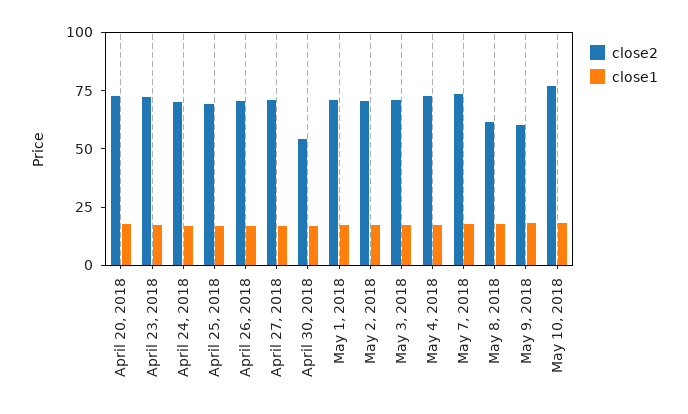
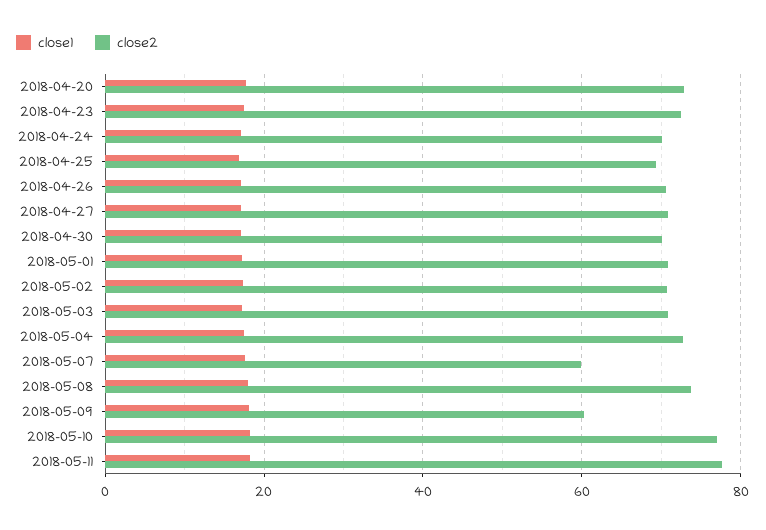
close2, April 30, 2018: 55 -> 70
close2, May 7, 2018: 75 -> 60
close2, May 8, 2018: 60 -> 74
close1, 2018-05-11: none -> 18
close2, 2018-05-11: none -> 78

